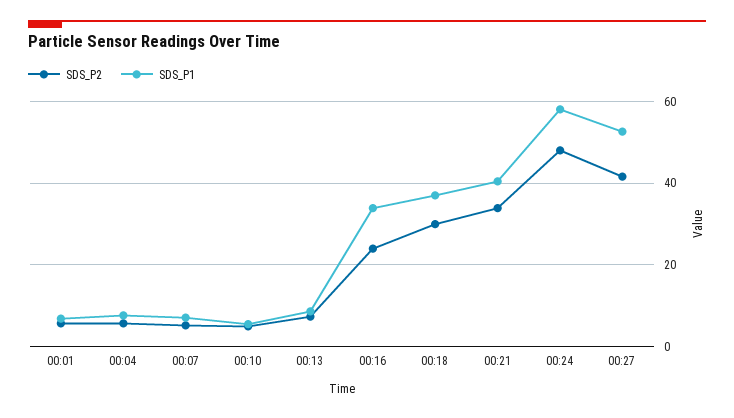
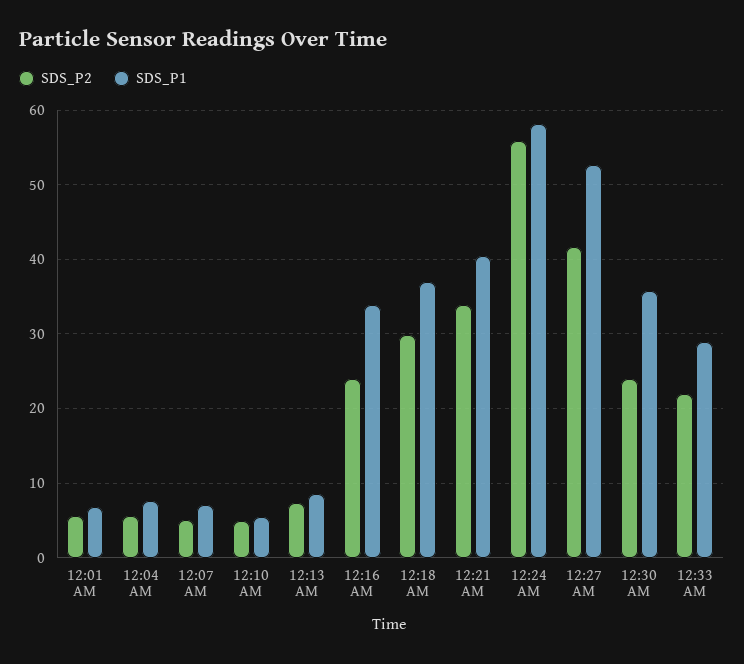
SDS_P2, 00:24: 48 -> 56
SDS_P2, 12:30 AM: none -> 24
SDS_P1, 12:30 AM: none -> 36
SDS_P2, 12:33 AM: none -> 22
SDS_P1, 12:33 AM: none -> 29

